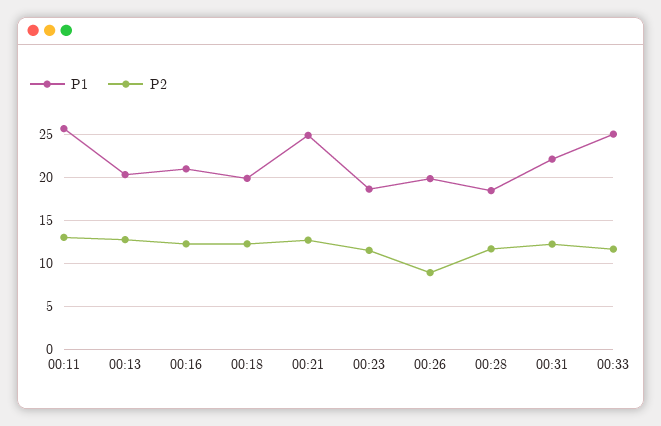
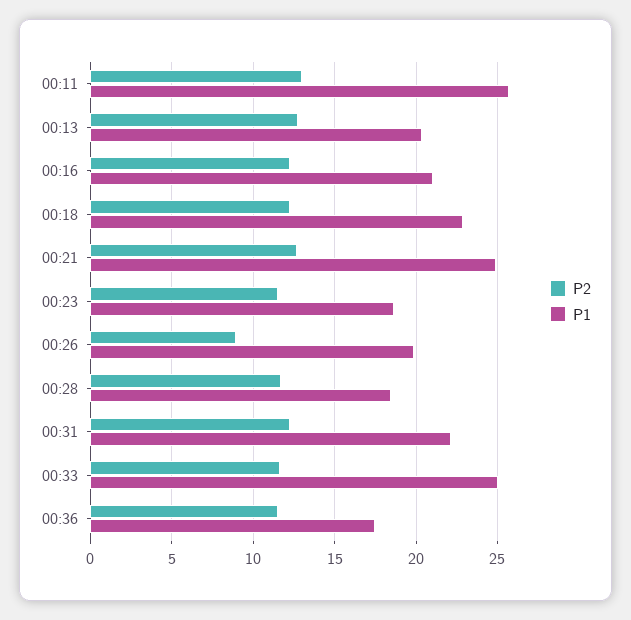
P1, 00:18: 20 -> 23
P2, 00:36: none -> 11.5
P1, 00:36: none -> 17.5

